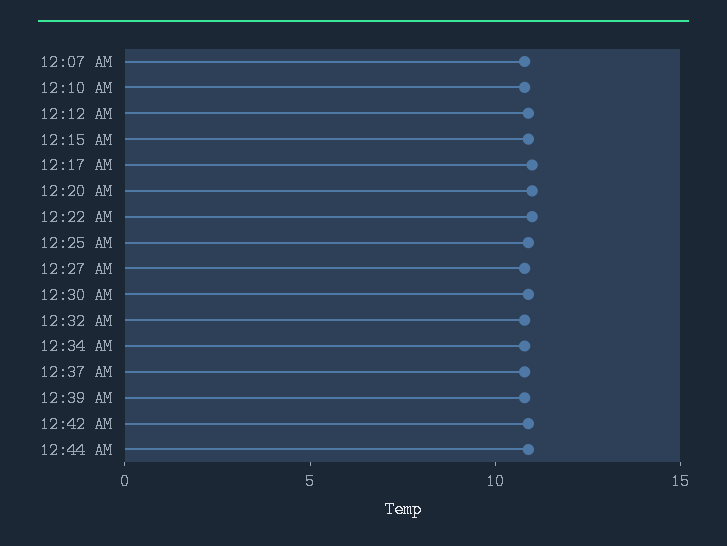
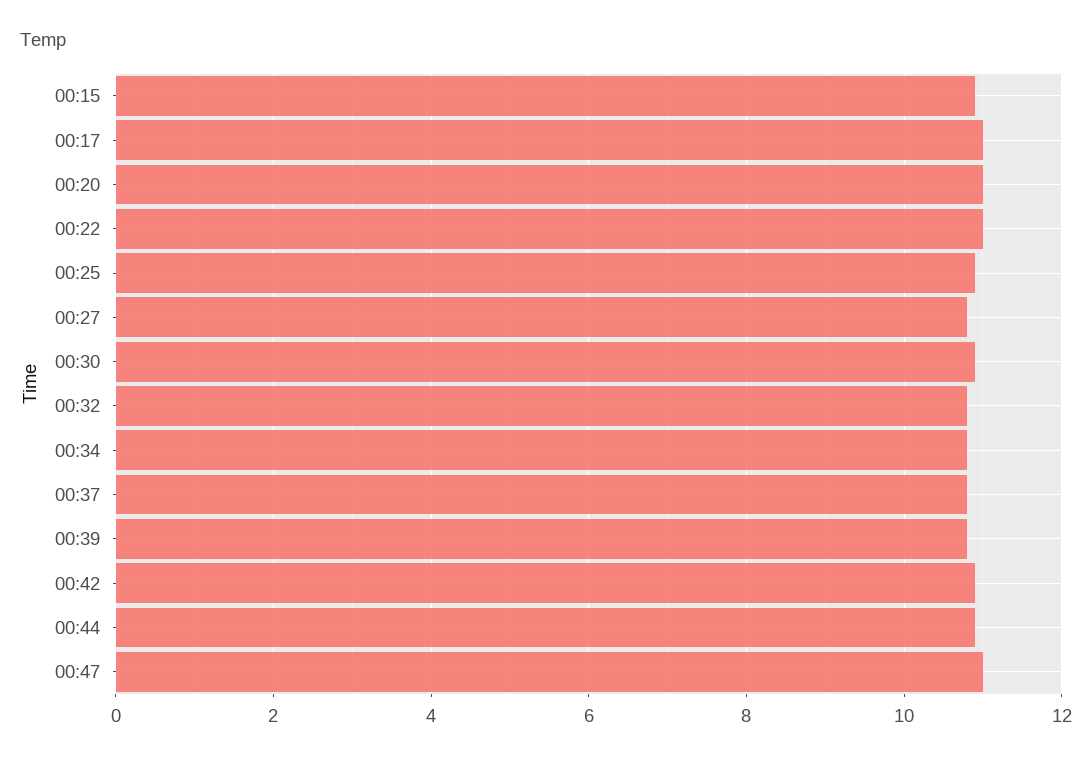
12:07 AM: 11 -> none
12:10 AM: 11 -> none
12:12 AM: 11 -> none
00:47: none -> 11

